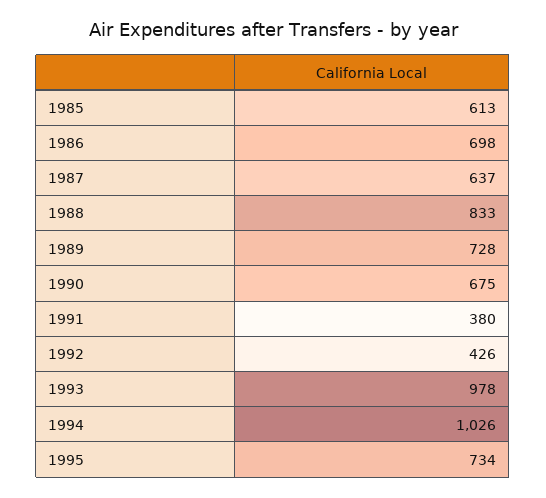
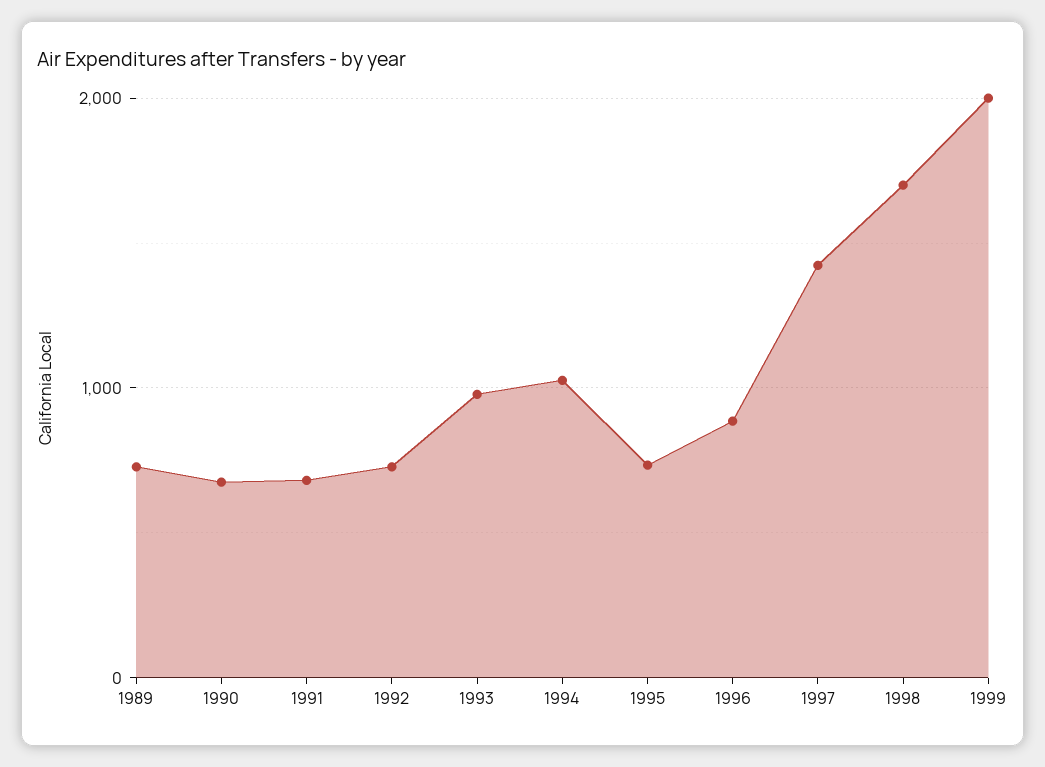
1985: 613 -> none
1986: 698 -> none
1987: 637 -> none
1988: 833 -> none
1991: 380 -> 700
1992: 426 -> 700
1996: none -> 900
1997: none -> 1400
1998: none -> 1700
1999: none -> 2000

